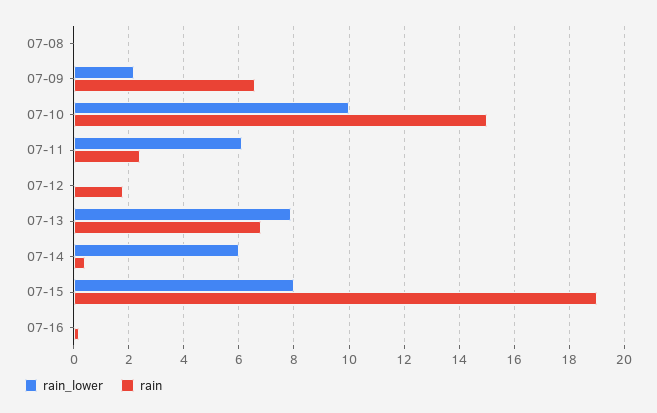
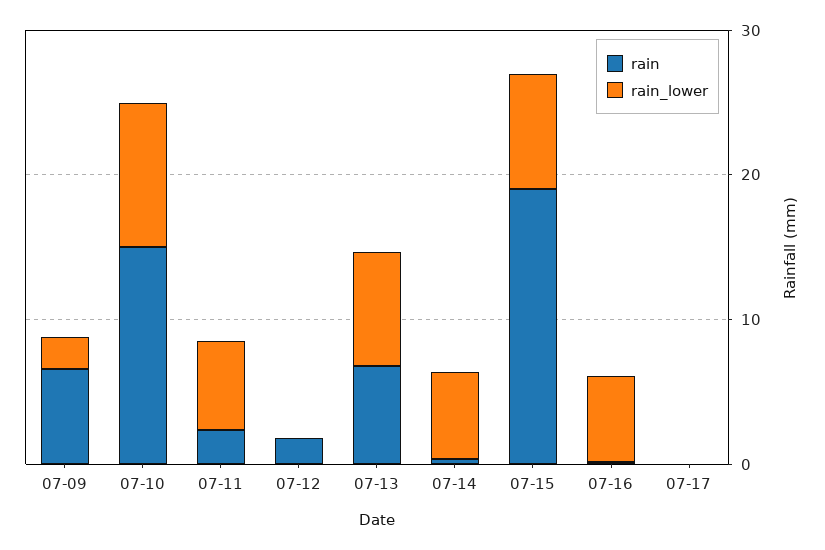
rain_lower, 07-08: 0 -> none
rain, 07-08: 0 -> none
rain_lower, 07-16: 0 -> 6
rain, 07-17: none -> 0
rain_lower, 07-17: none -> 0

